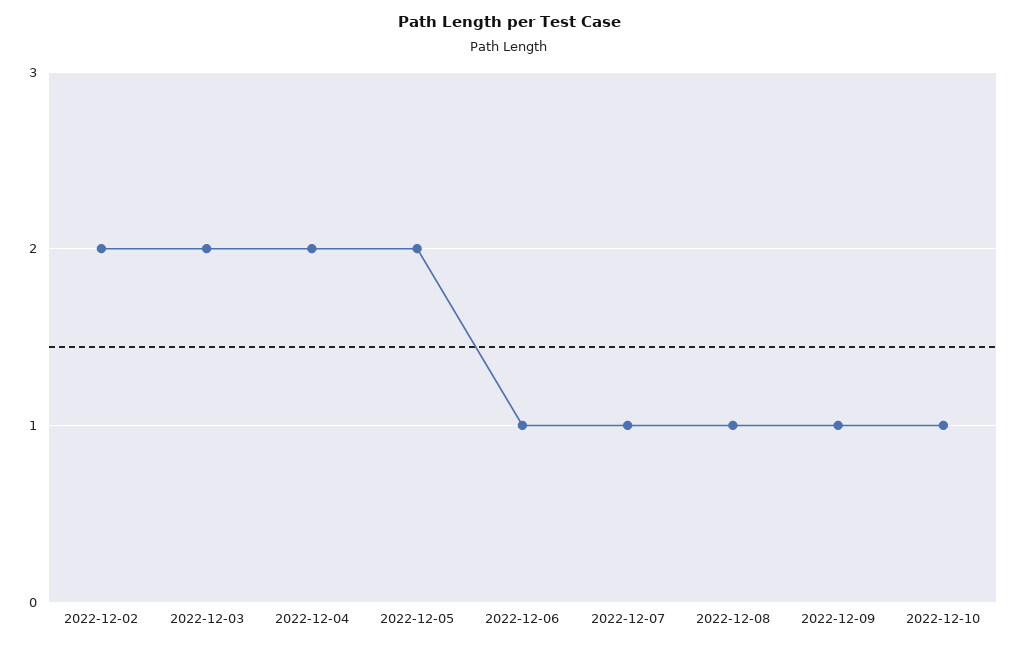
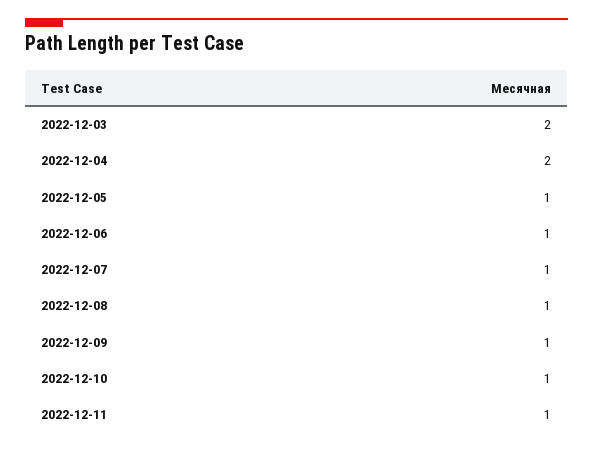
2022-12-02: 2 -> none
2022-12-05: 2 -> 1
2022-12-11: none -> 1

